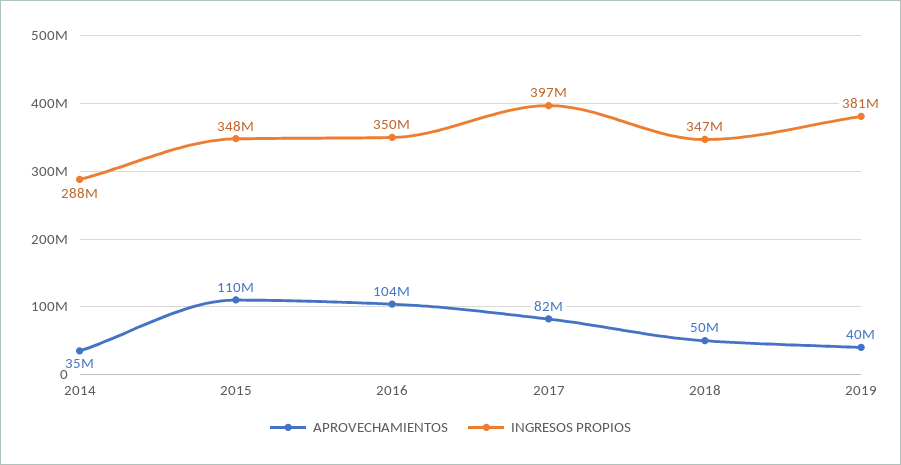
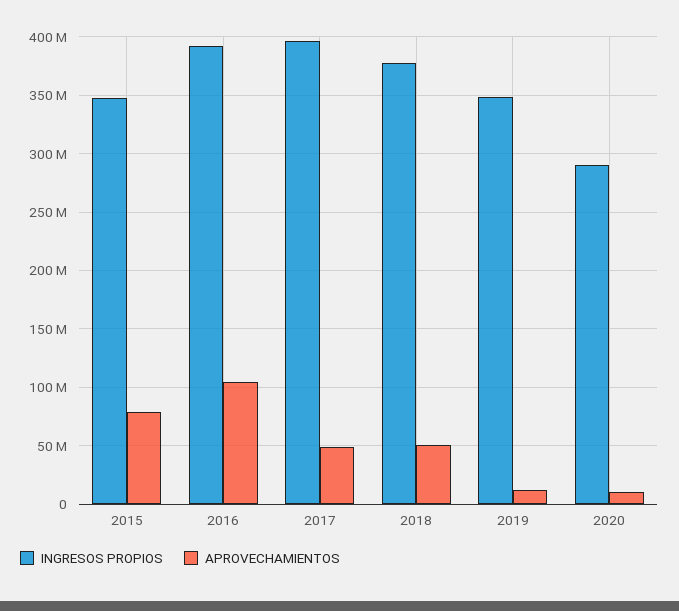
APROVECHAMIENTOS, 2014: 35000000 -> none
INGRESOS PROPIOS, 2014: 288000000 -> none
APROVECHAMIENTOS, 2015: 110000000 -> 80000000
INGRESOS PROPIOS, 2016: 350000000 -> 390000000
APROVECHAMIENTOS, 2017: 82000000 -> 50000000
INGRESOS PROPIOS, 2018: 347000000 -> 380000000
APROVECHAMIENTOS, 2019: 40000000 -> 10000000
INGRESOS PROPIOS, 2019: 381000000 -> 350000000
INGRESOS PROPIOS, 2020: none -> 290000000
APROVECHAMIENTOS, 2020: none -> 10000000

